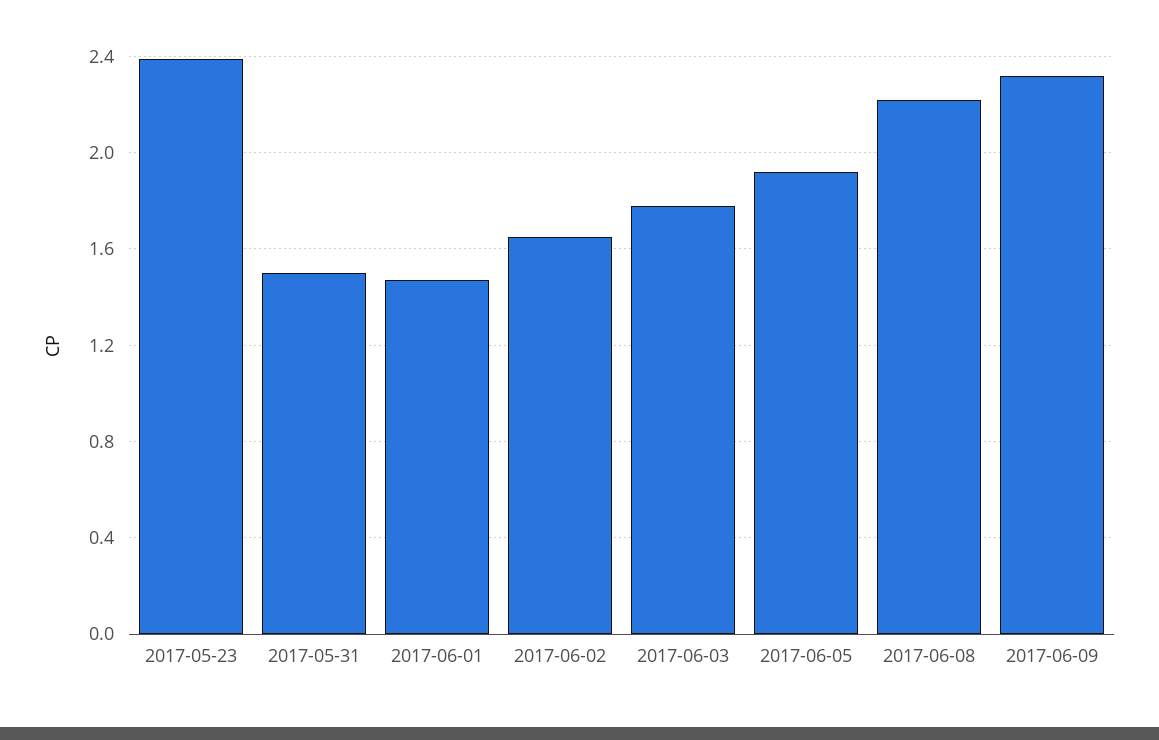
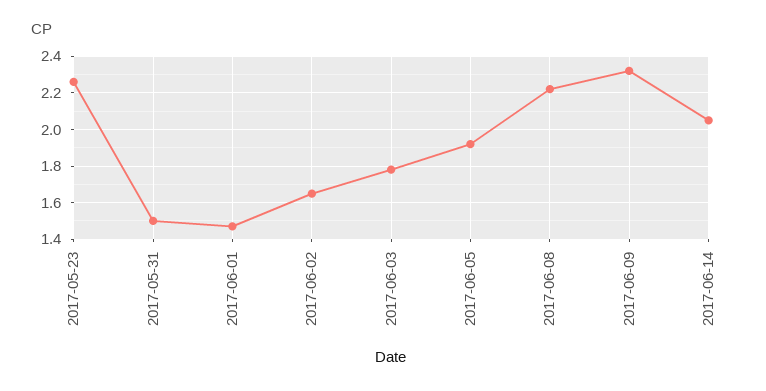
2017-05-23: 2.4 -> 2.25
2017-06-14: none -> 2.05

